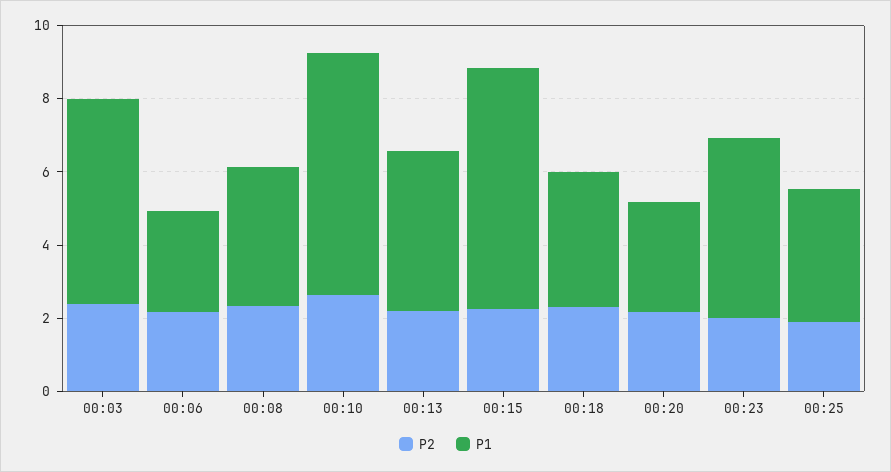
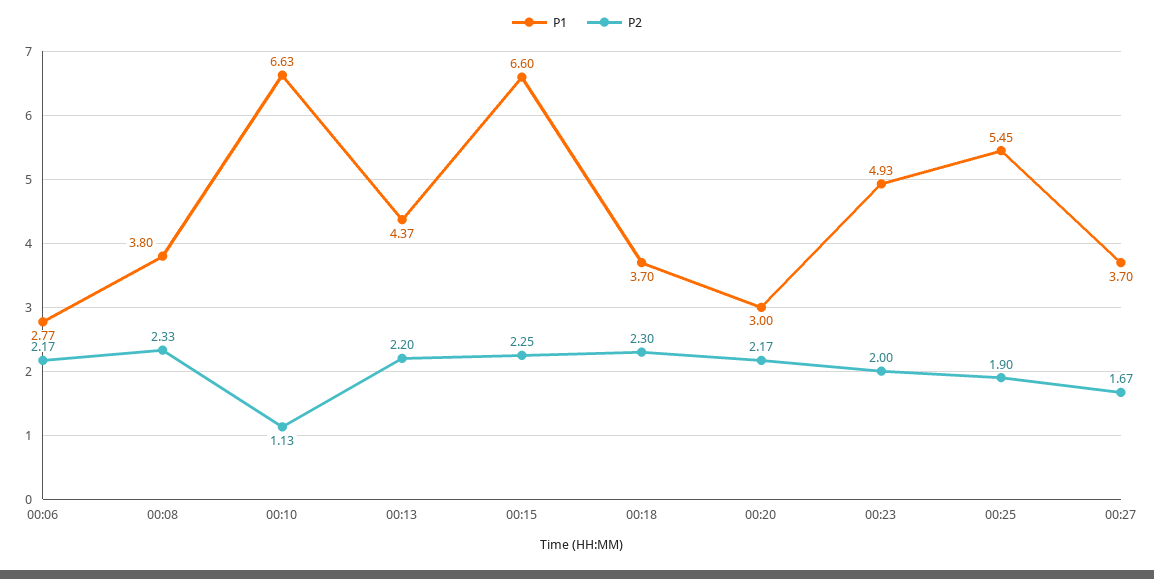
P2, 00:03: 2.5 -> none
P1, 00:03: 5.5 -> none
P2, 00:10: 2.5 -> 1.13
P1, 00:25: 3.5 -> 5.45
P1, 00:27: none -> 3.7
P2, 00:27: none -> 1.67

